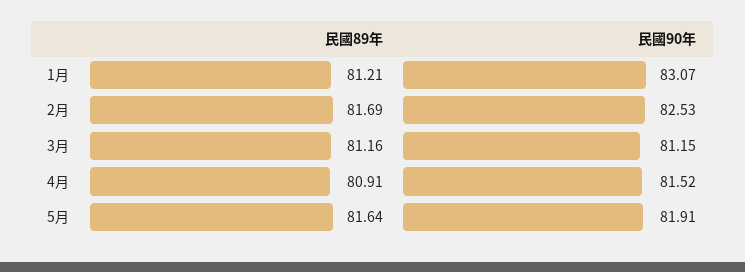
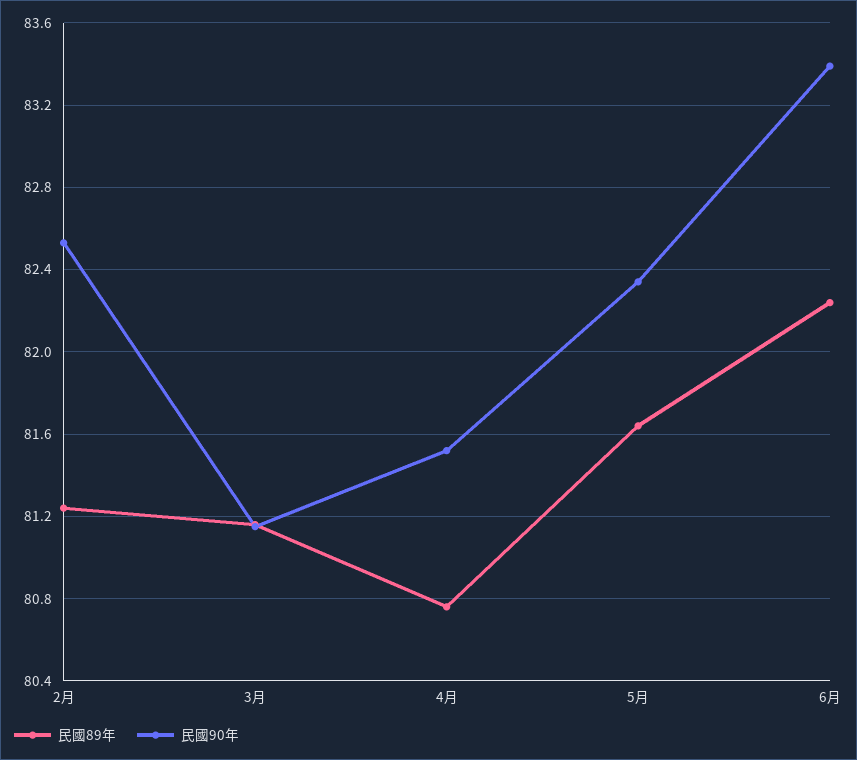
民國89年, 1月: 81.21 -> none
民國90年, 1月: 83.07 -> none
民國89年, 2月: 81.69 -> 81.25
民國89年, 4月: 80.91 -> 80.75
民國90年, 5月: 81.91 -> 82.35
民國89年, 6月: none -> 82.25
民國90年, 6月: none -> 83.4

